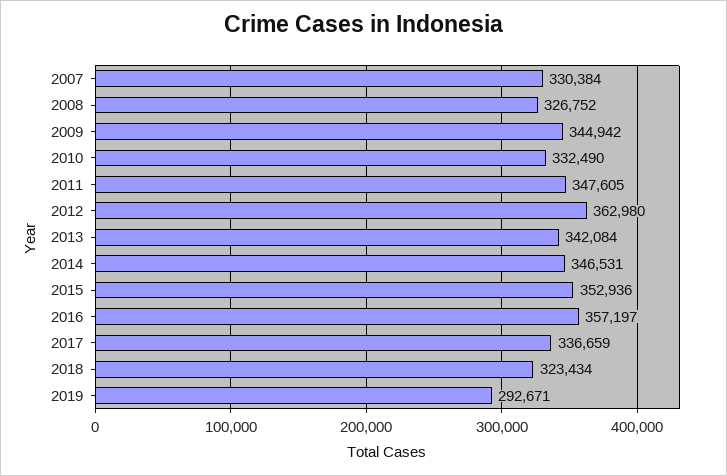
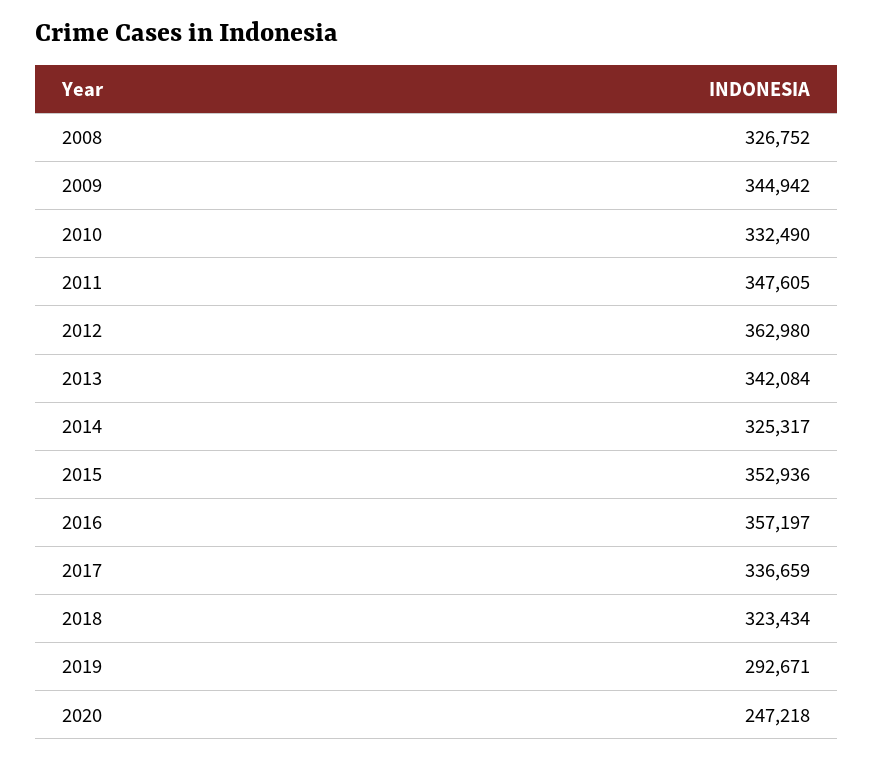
2007: 330384 -> none
2014: 346531 -> 325317
2020: none -> 247218

